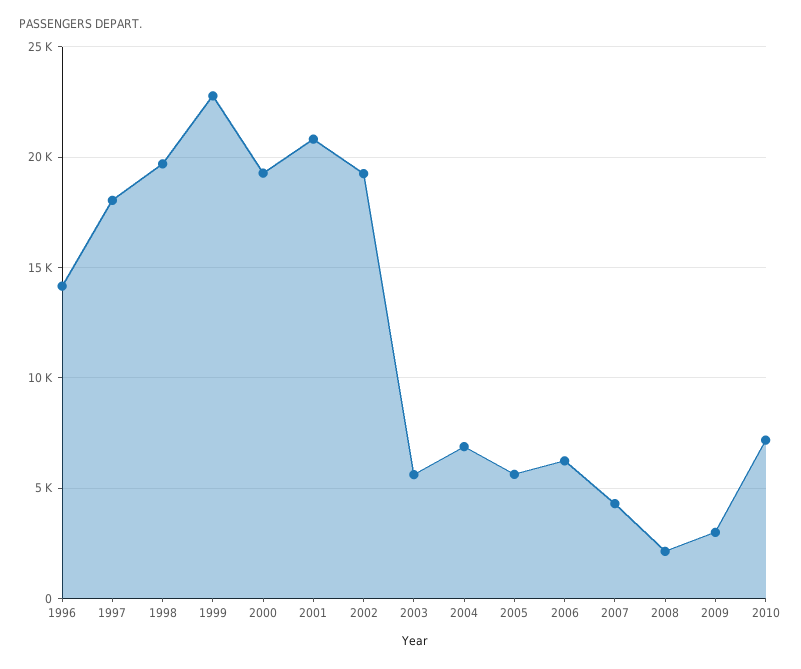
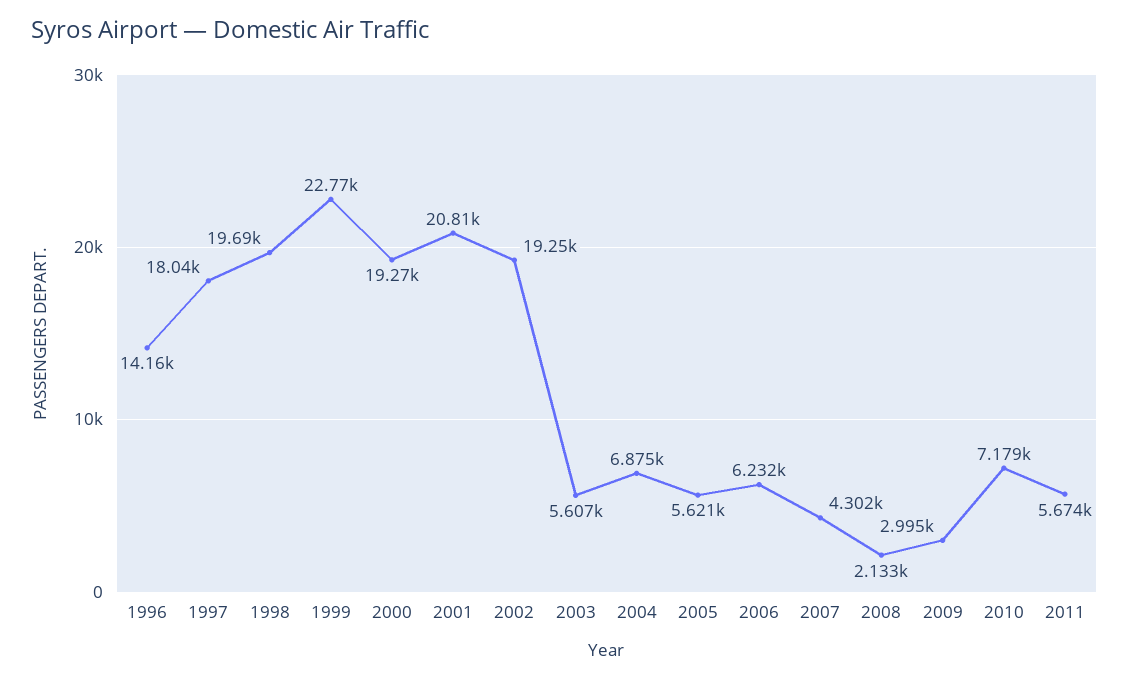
2011: none -> 5674

